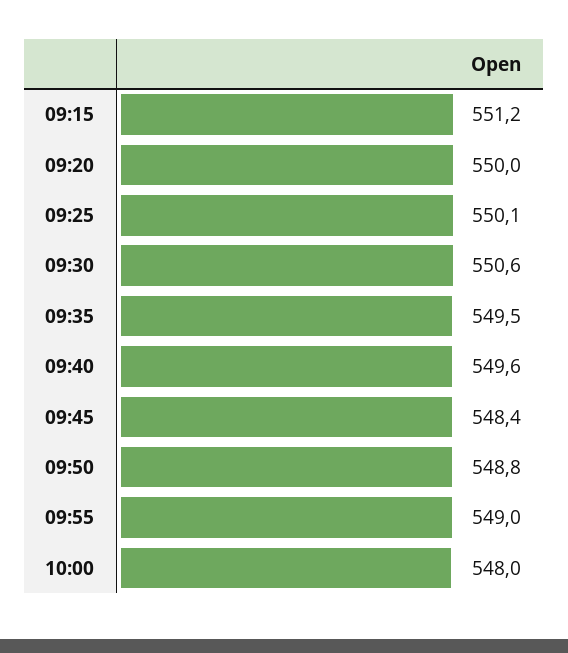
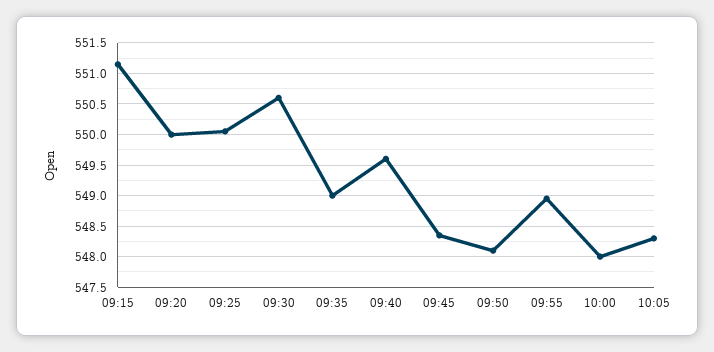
09:35: 549.5 -> 549
09:50: 548.8 -> 548.1
10:05: none -> 548.3

